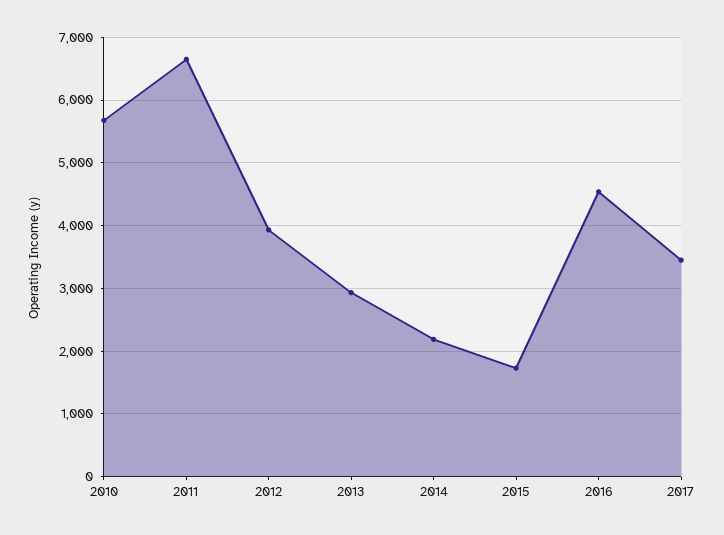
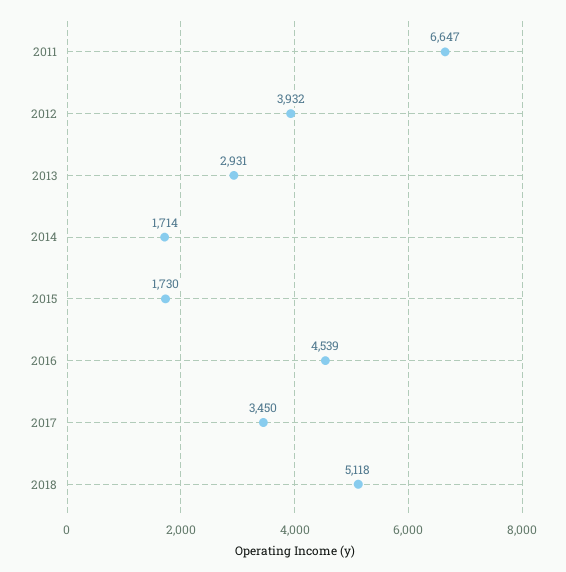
2010: 5700 -> none
2014: 2200 -> 1714
2018: none -> 5118

